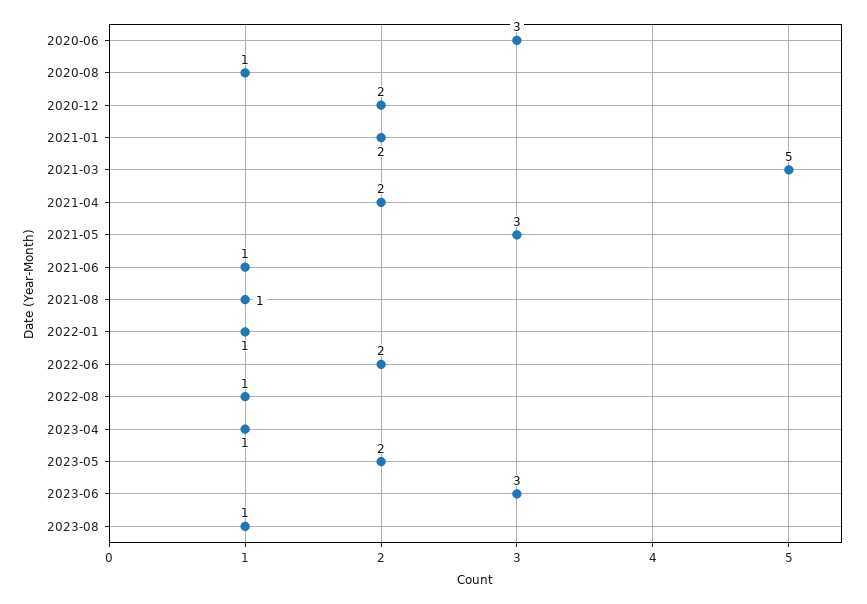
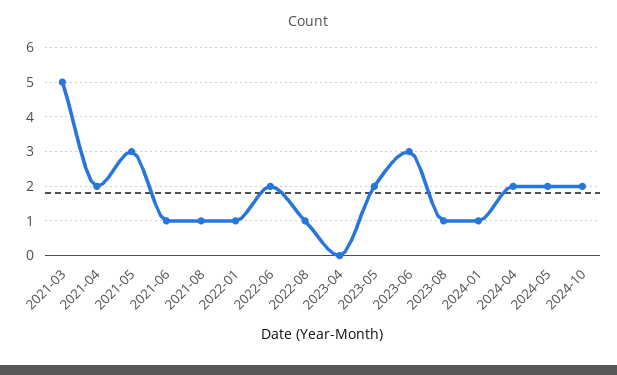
2020-06: 3 -> none
2020-08: 1 -> none
2020-12: 2 -> none
2021-01: 2 -> none
2023-04: 1 -> 0
2024-01: none -> 1
2024-04: none -> 2
2024-05: none -> 2
2024-10: none -> 2

